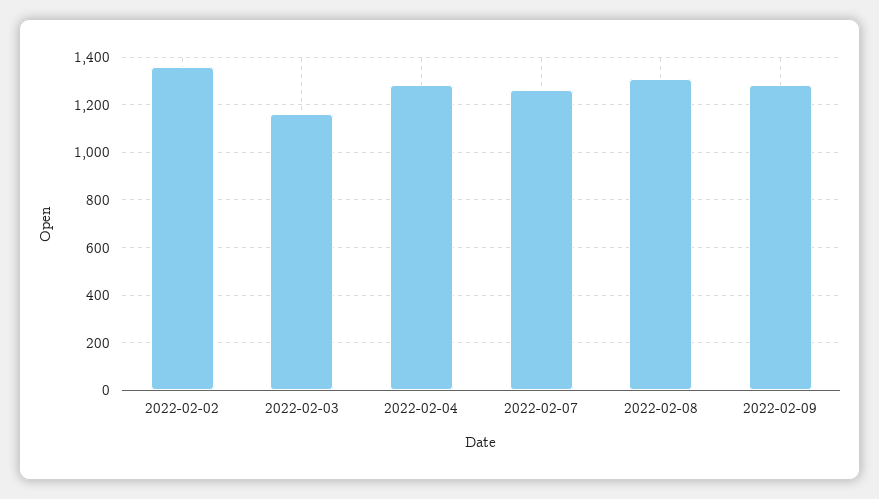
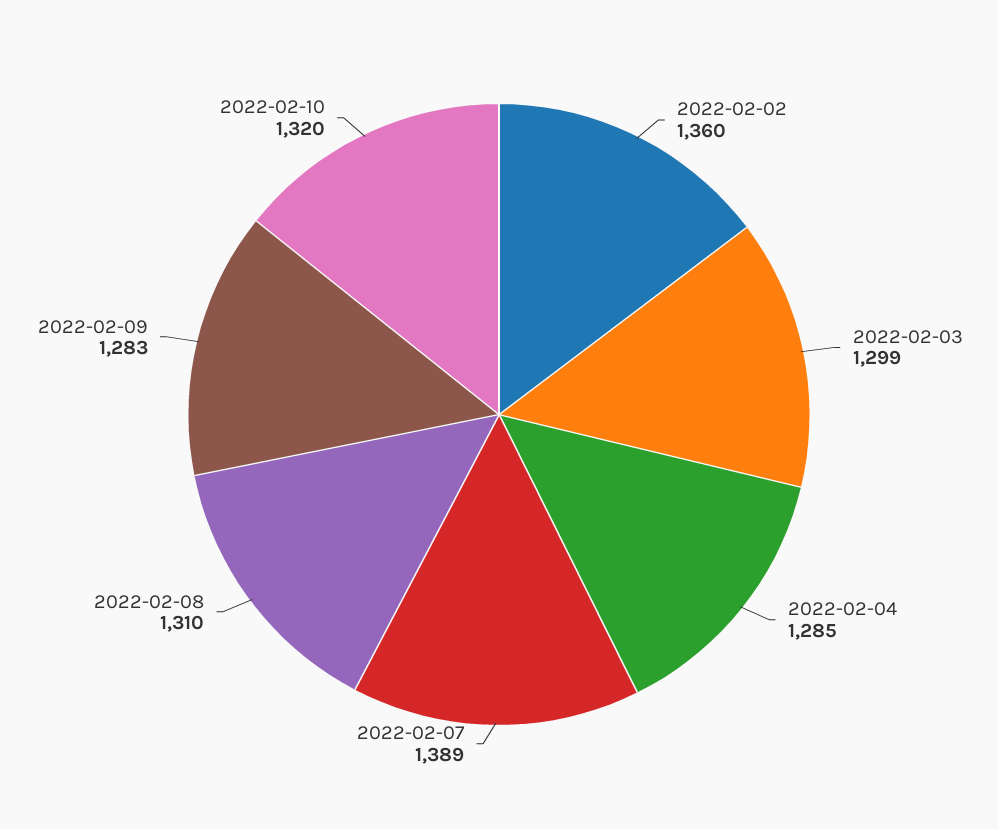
2022-02-03: 1150 -> 1299
2022-02-07: 1250 -> 1389
2022-02-10: none -> 1320

